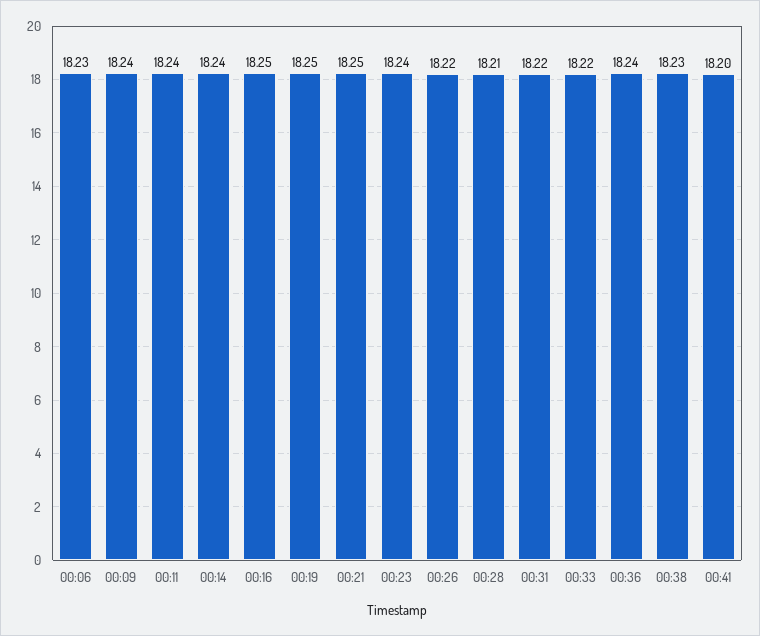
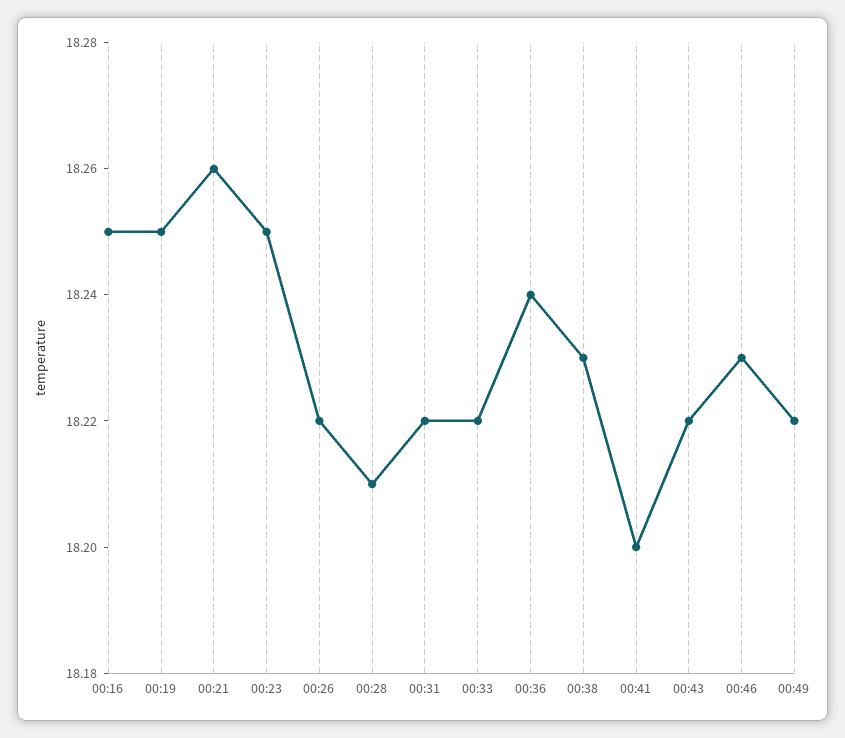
00:06: 18.23 -> none
00:09: 18.24 -> none
00:11: 18.24 -> none
00:14: 18.24 -> none
00:21: 18.25 -> 18.26
00:23: 18.24 -> 18.25
00:43: none -> 18.22
00:46: none -> 18.23
00:49: none -> 18.22

